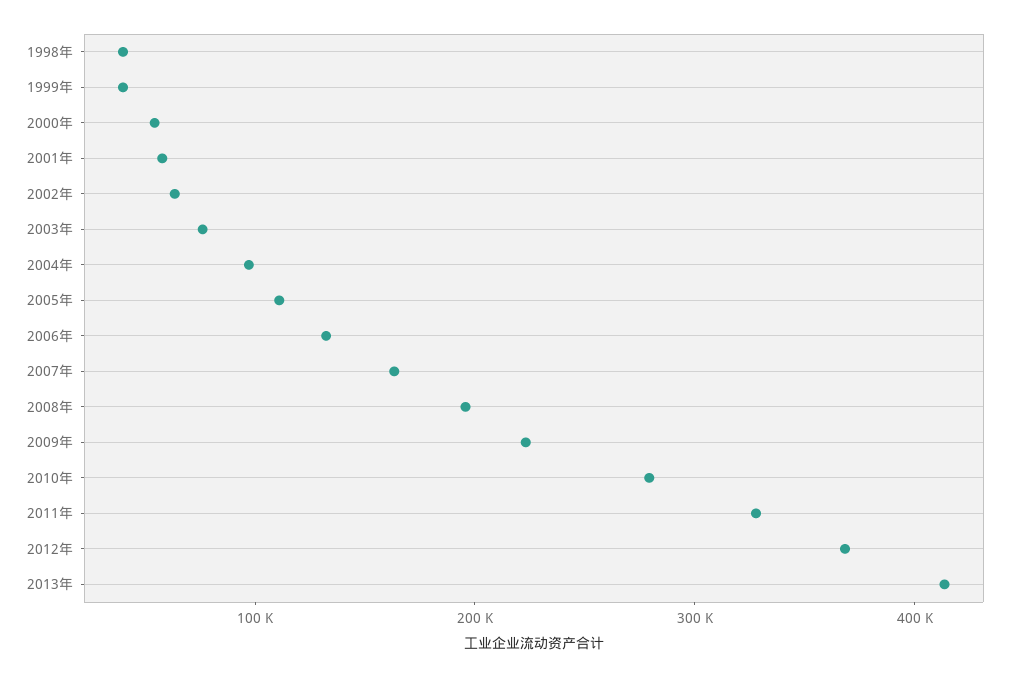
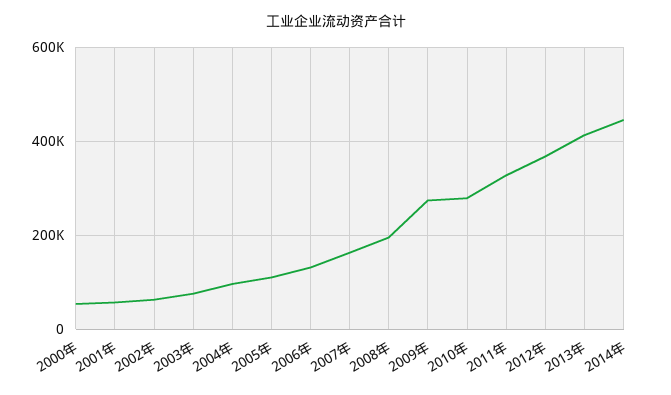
1998年: 40000 -> none
1999年: 40000 -> none
2009年: 220000 -> 280000
2014年: none -> 440000

